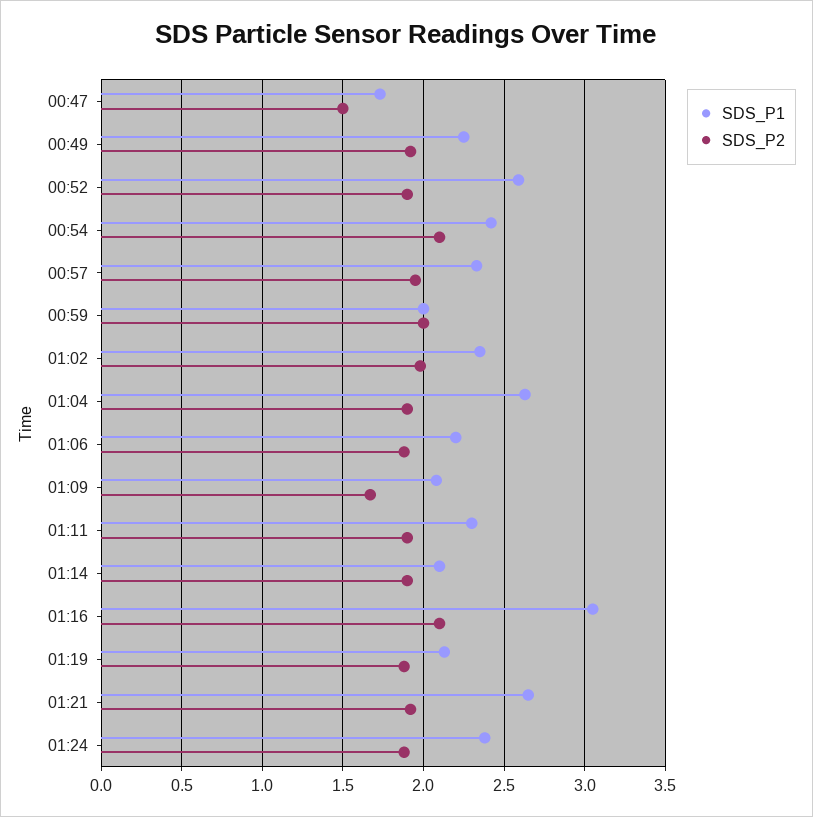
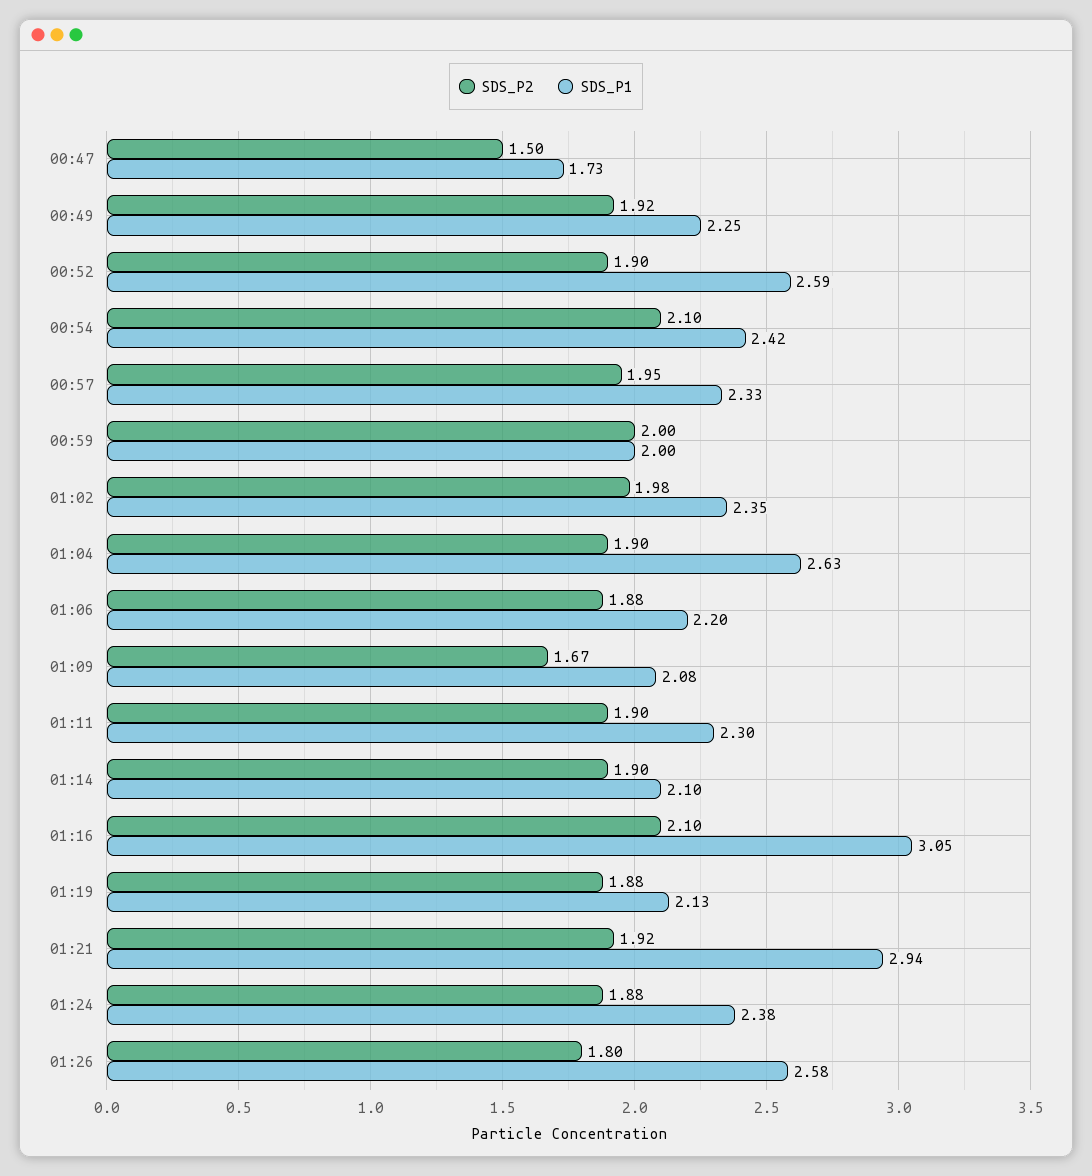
SDS_P1, 01:21: 2.65 -> 2.94
SDS_P2, 01:26: none -> 1.8
SDS_P1, 01:26: none -> 2.58

